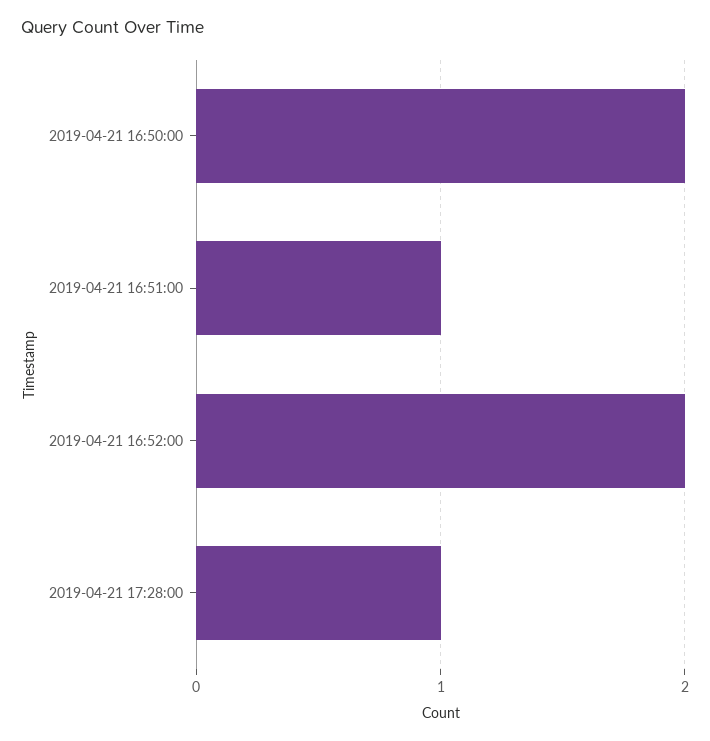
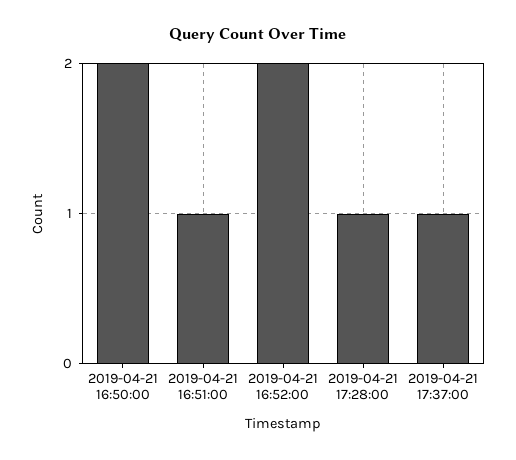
2019-04-21 17:37:00: none -> 1

